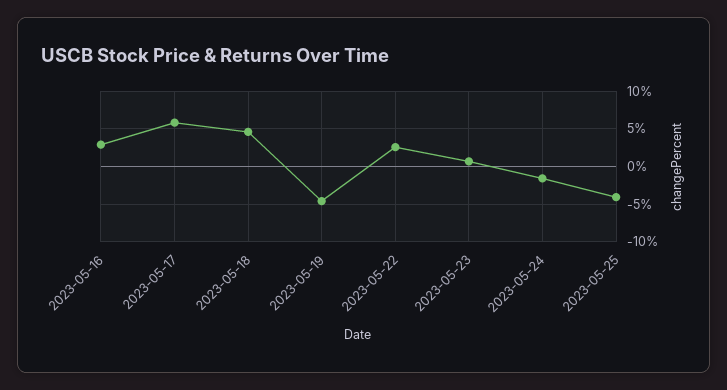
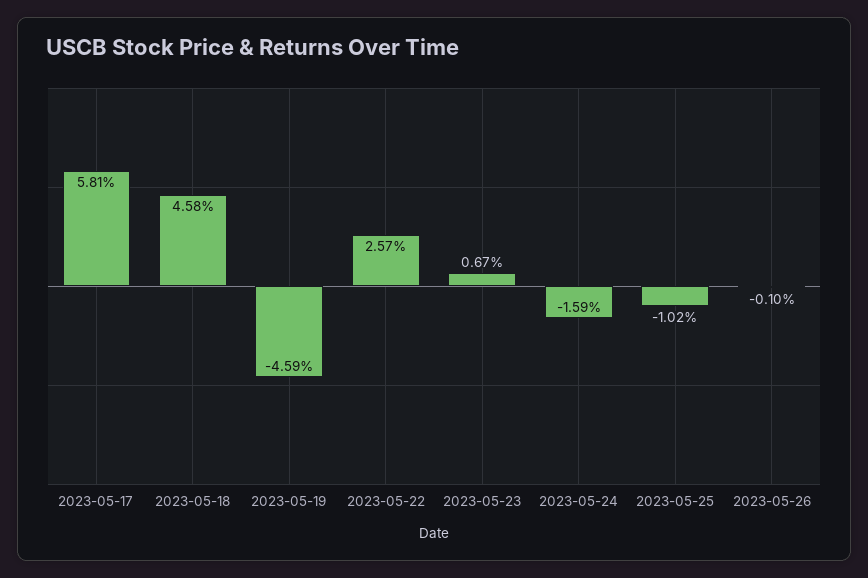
2023-05-16: 3 -> none
2023-05-25: -4 -> -1.02
2023-05-26: none -> -0.1

